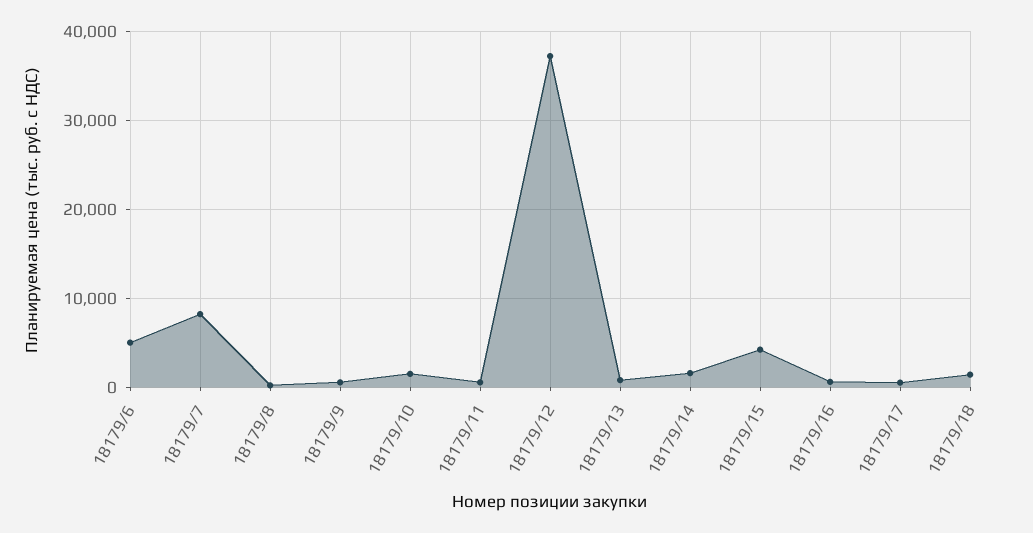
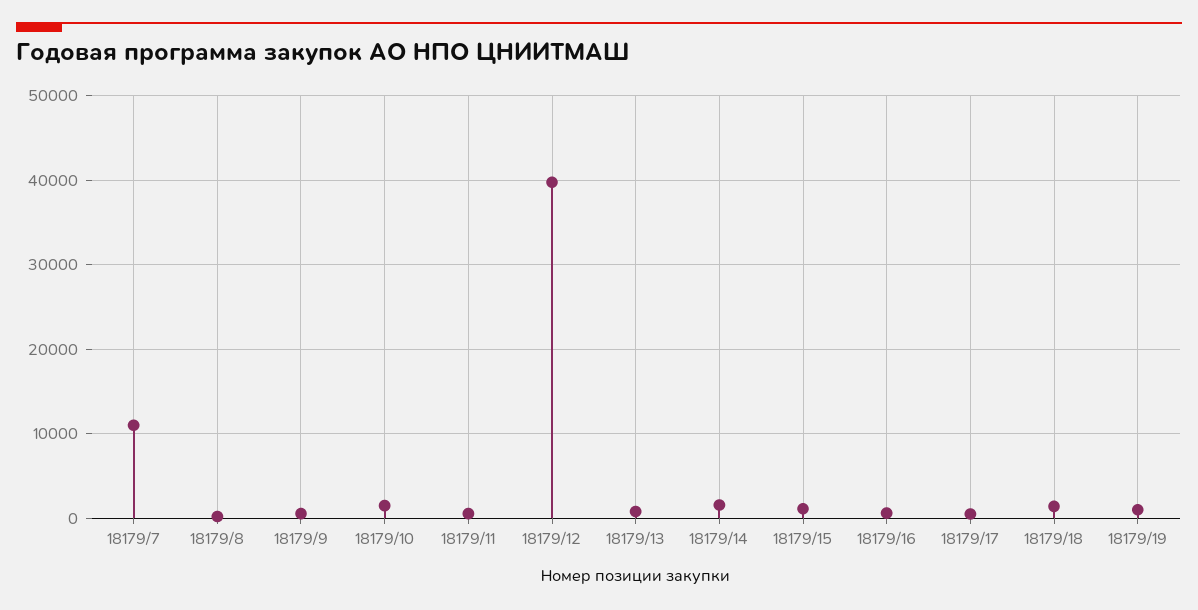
18179/6: 5000 -> none
18179/7: 8000 -> 11000
18179/12: 37000 -> 40000
18179/15: 4000 -> 1000
18179/19: none -> 1000

